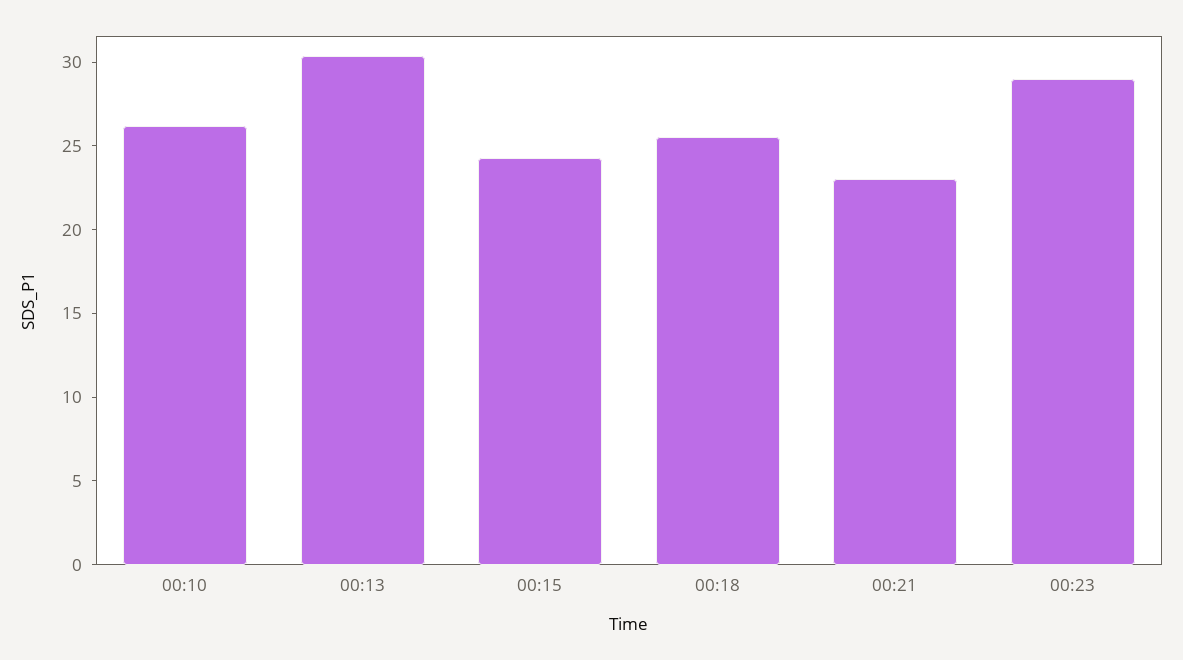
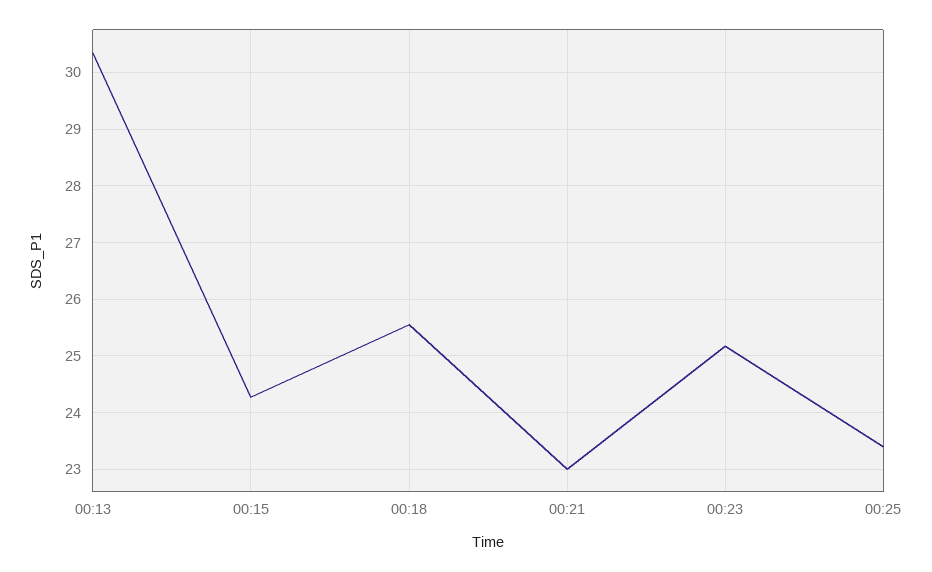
00:10: 26 -> none
00:23: 29 -> 25.2
00:25: none -> 23.4

